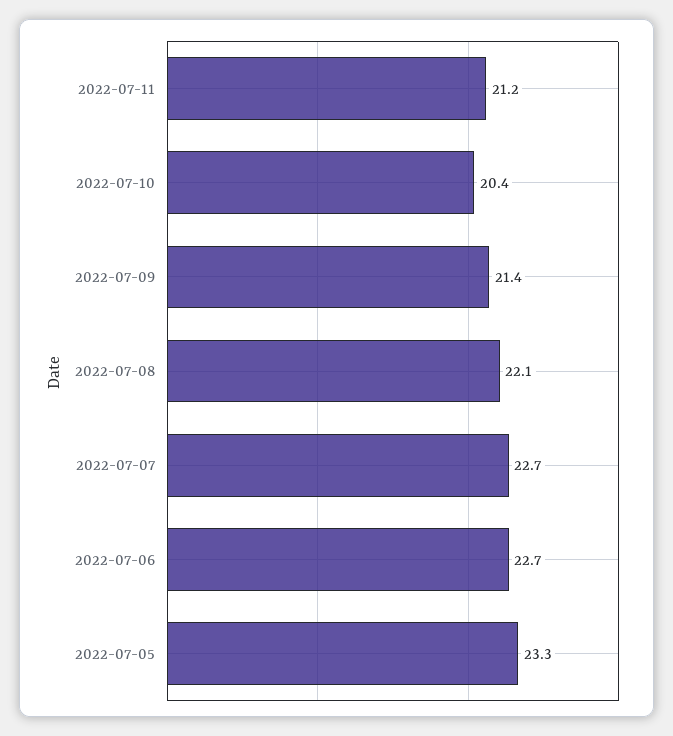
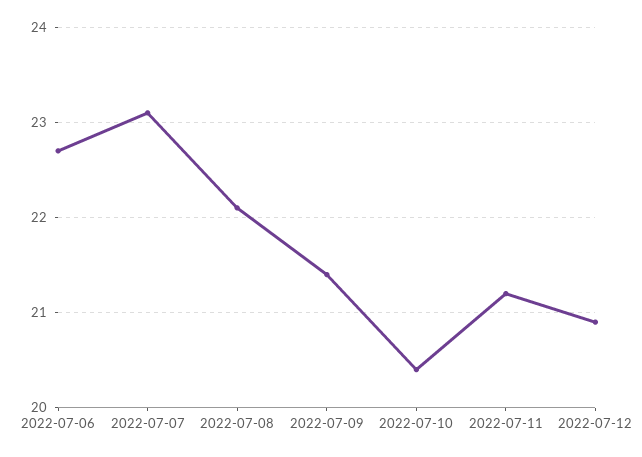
2022-07-07: 22.7 -> 23.1
2022-07-05: 23.3 -> none
2022-07-12: none -> 20.9

